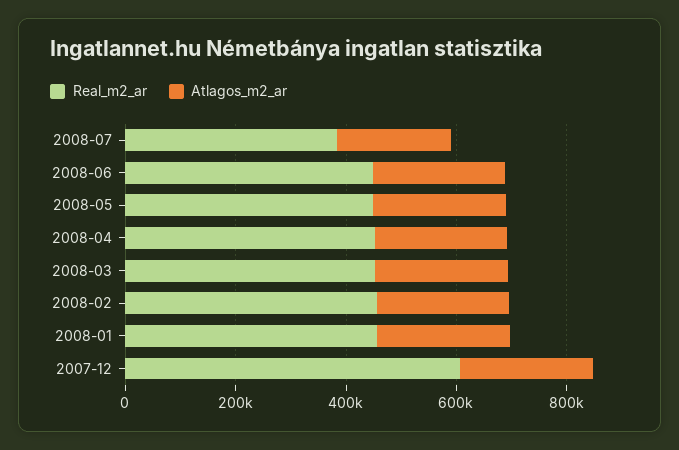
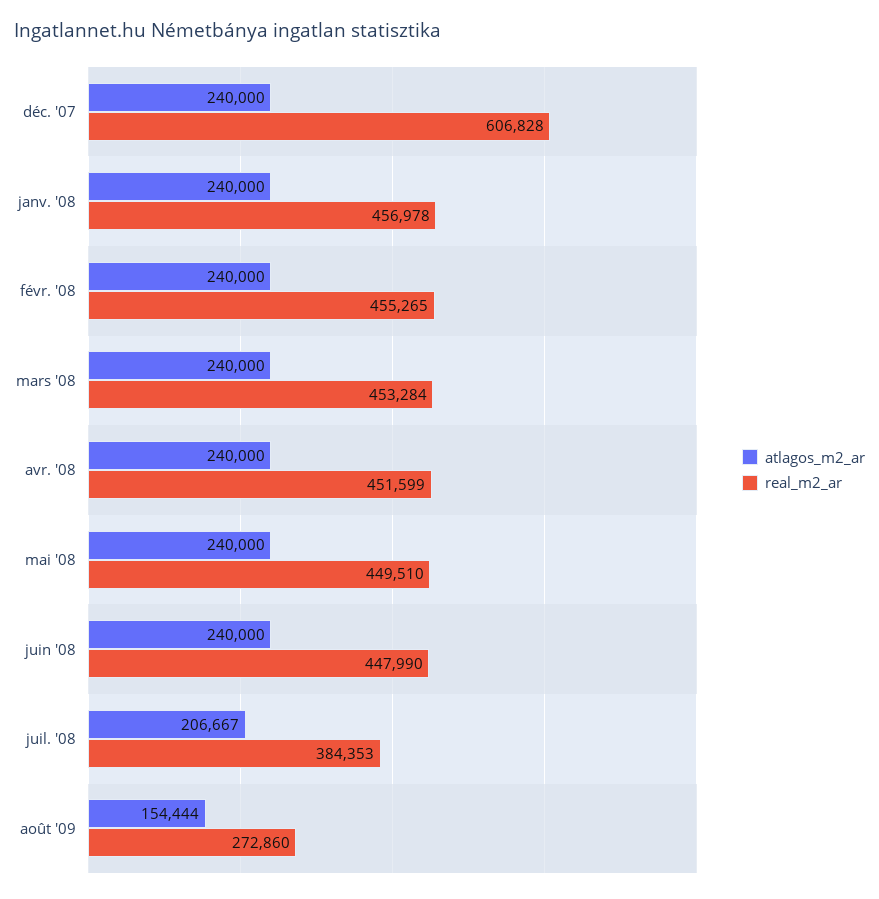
Atlagos_m2_ar, août '09: none -> 154444
Real_m2_ar, août '09: none -> 272860

